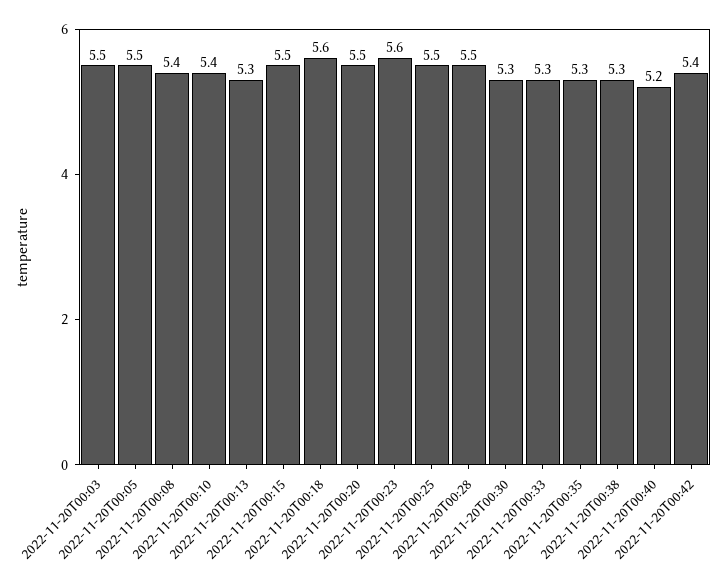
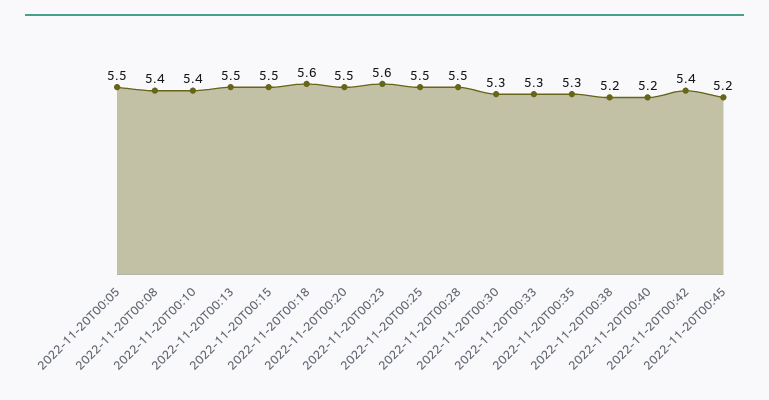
2022-11-20T00:03: 5.5 -> none
2022-11-20T00:13: 5.3 -> 5.5
2022-11-20T00:38: 5.3 -> 5.2
2022-11-20T00:45: none -> 5.2

